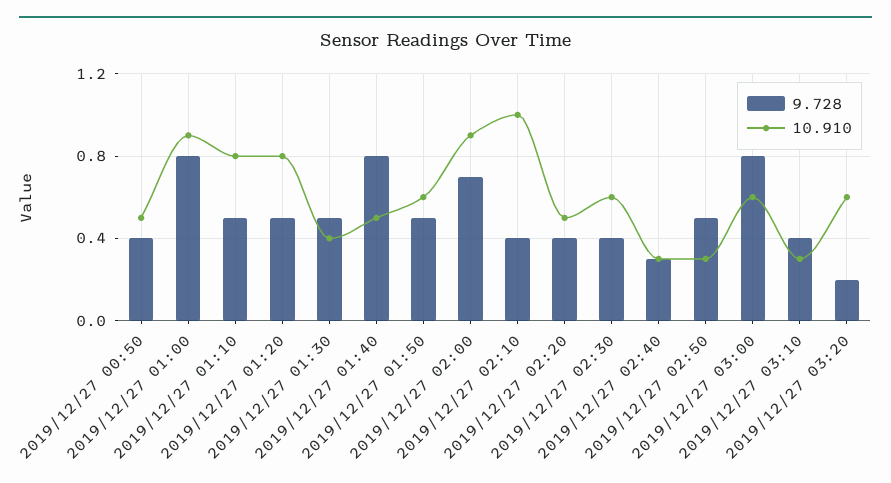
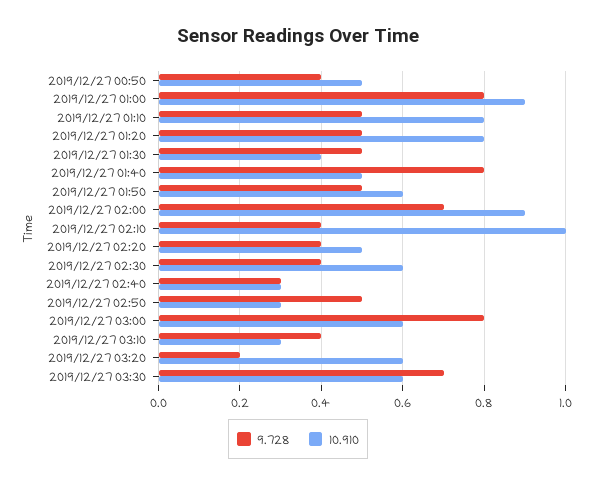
9.728, 2019/12/27 03:30: none -> 0.7
10.910, 2019/12/27 03:30: none -> 0.6

